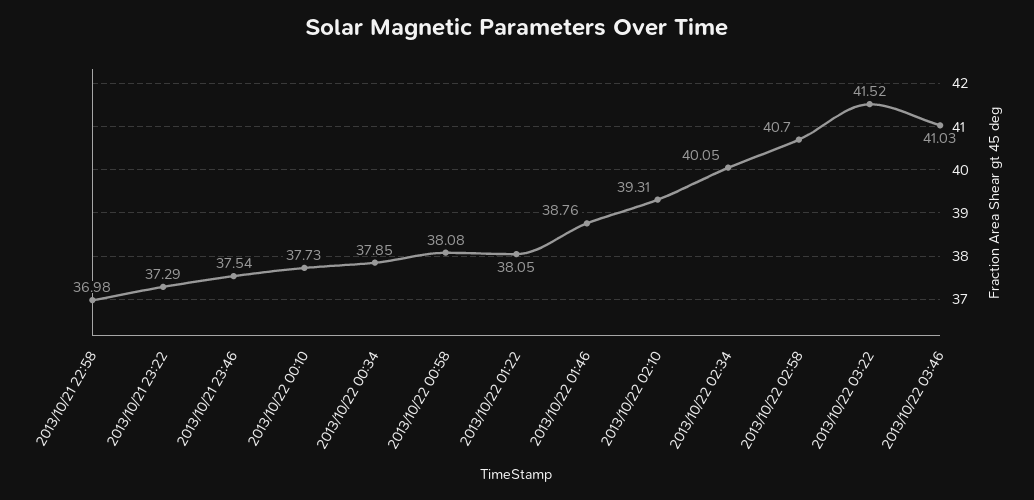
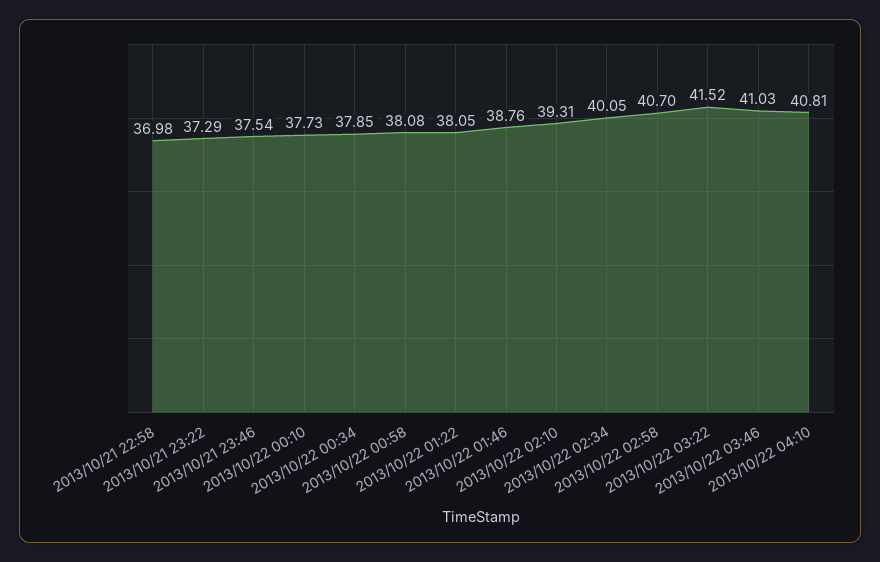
2013/10/22 04:10: none -> 40.81

